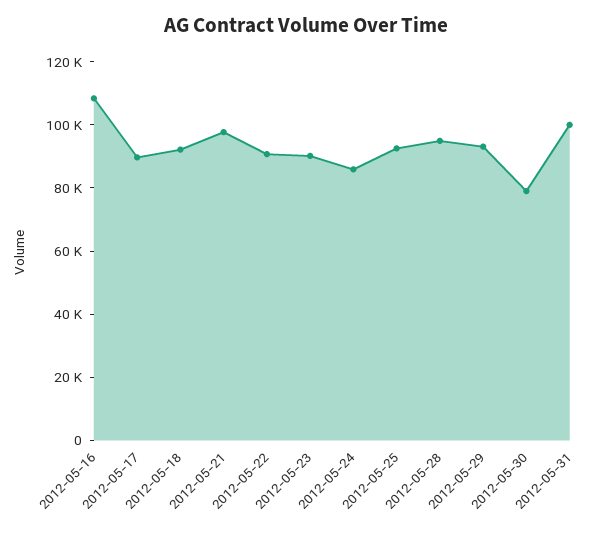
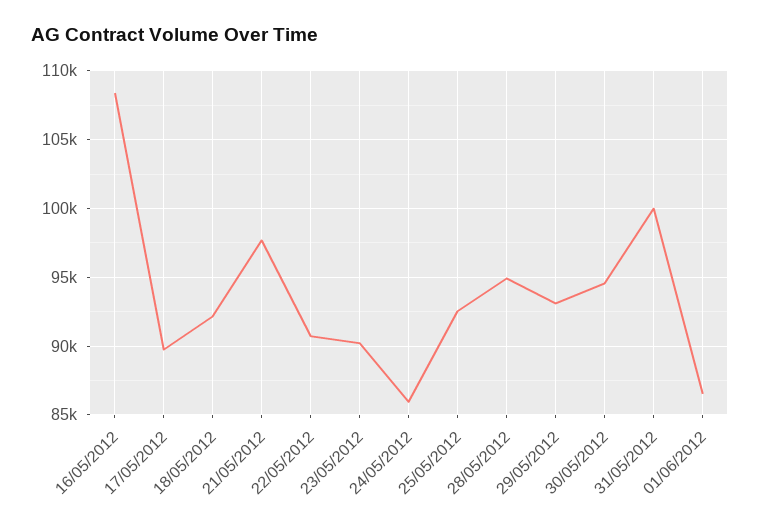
2012-05-30: 80000 -> 94500
01/06/2012: none -> 86500

